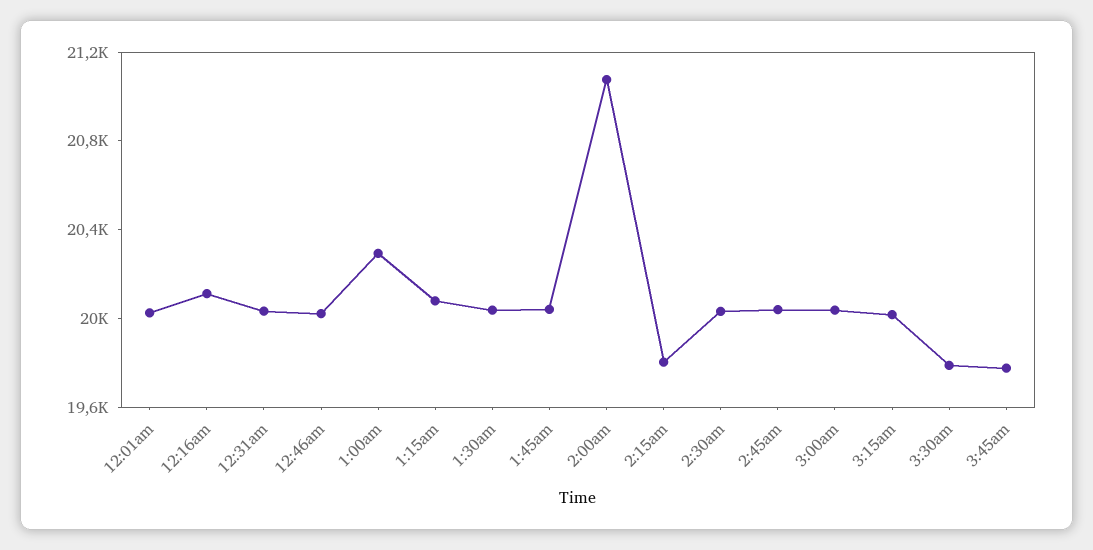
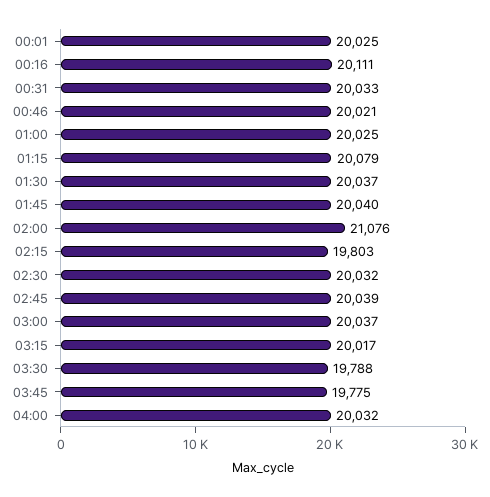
1:00am: 20300 -> 20025
04:00: none -> 20032

